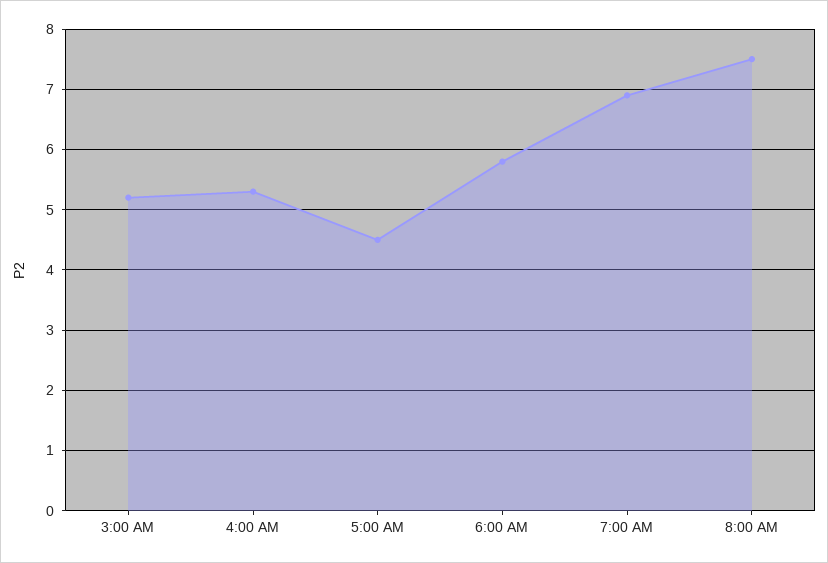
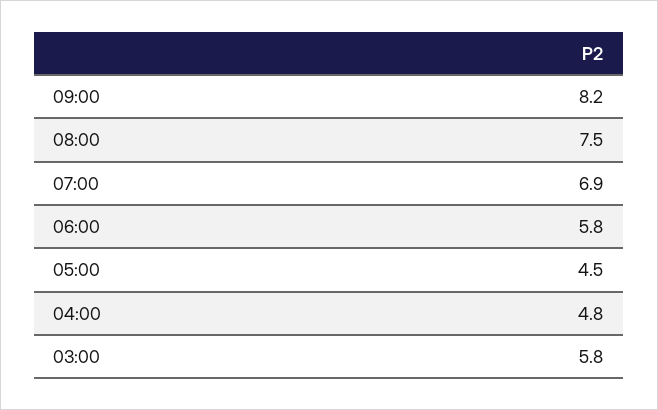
3:00 AM: 5.2 -> 5.8
4:00 AM: 5.3 -> 4.8
09:00: none -> 8.2

